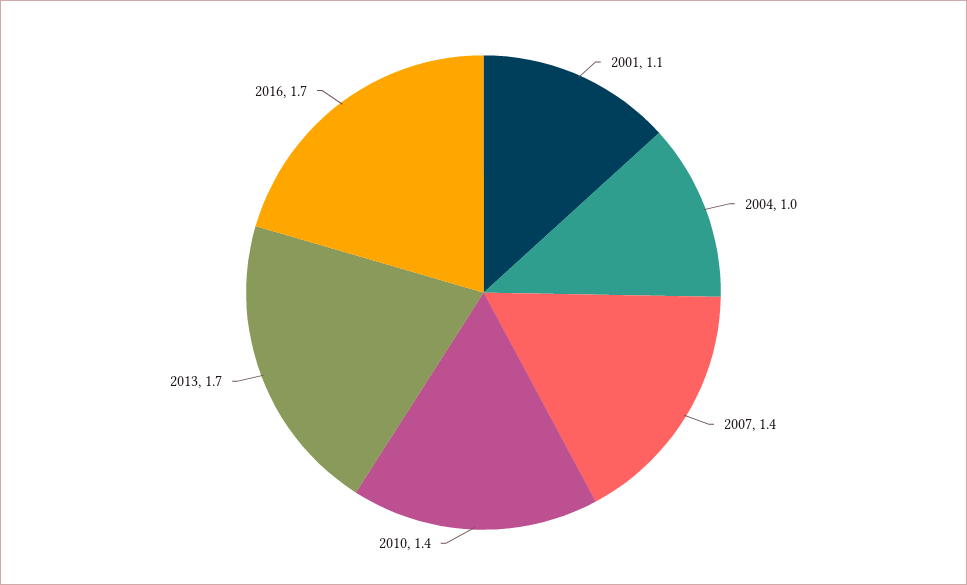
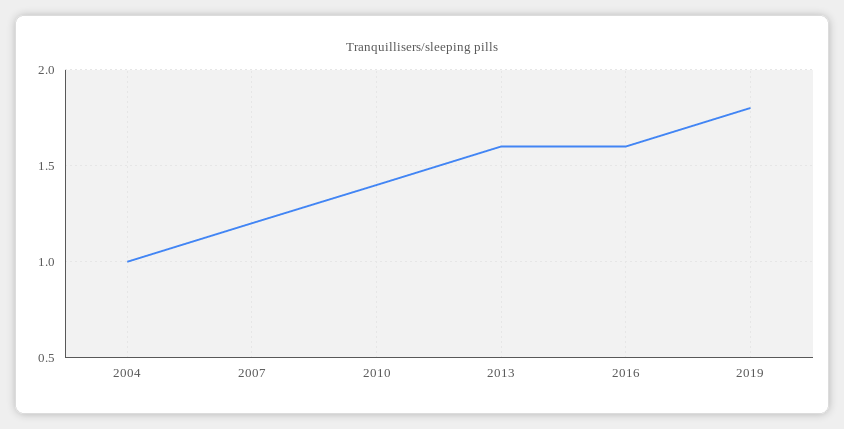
2001: 1.1 -> none
2007: 1.4 -> 1.2
2013: 1.7 -> 1.6
2016: 1.7 -> 1.6
2019: none -> 1.8

